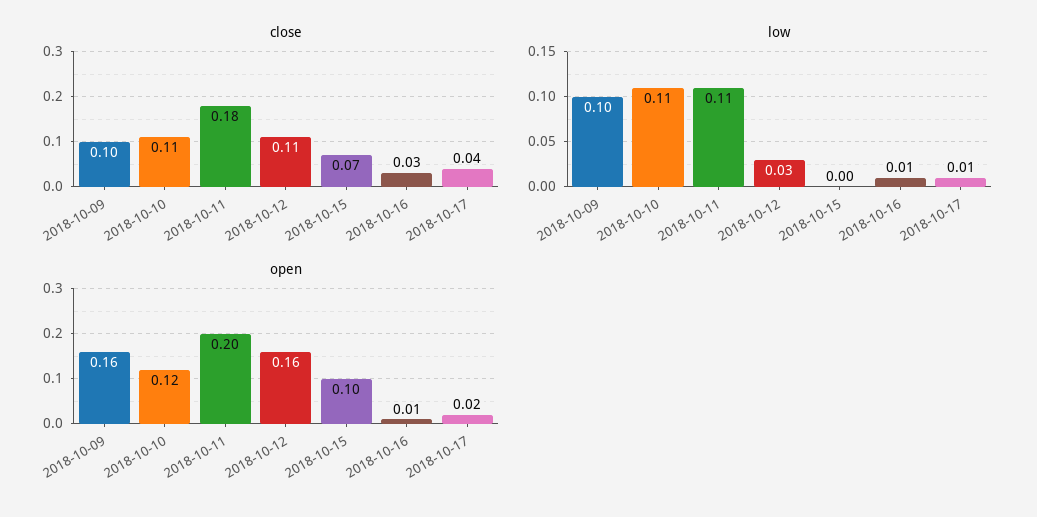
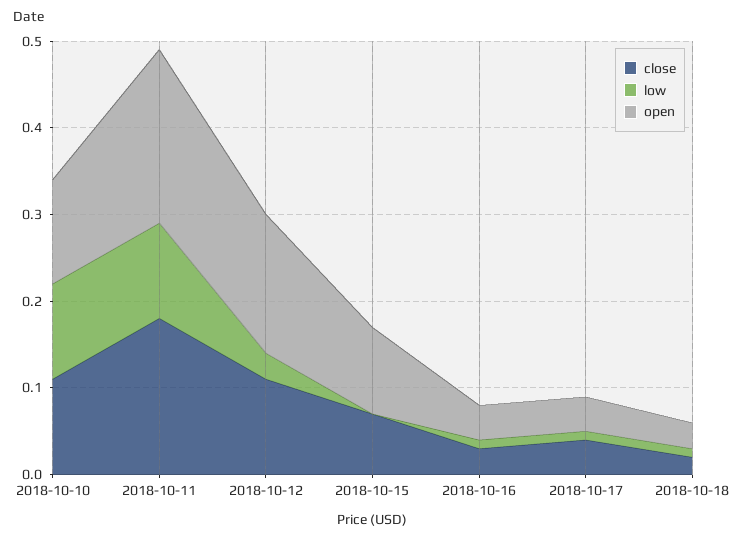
close, 2018-10-09: 0.1 -> none
low, 2018-10-09: 0.1 -> none
open, 2018-10-09: 0.16 -> none
open, 2018-10-16: 0.01 -> 0.04
open, 2018-10-17: 0.02 -> 0.04
close, 2018-10-18: none -> 0.02
low, 2018-10-18: none -> 0.01
open, 2018-10-18: none -> 0.03

